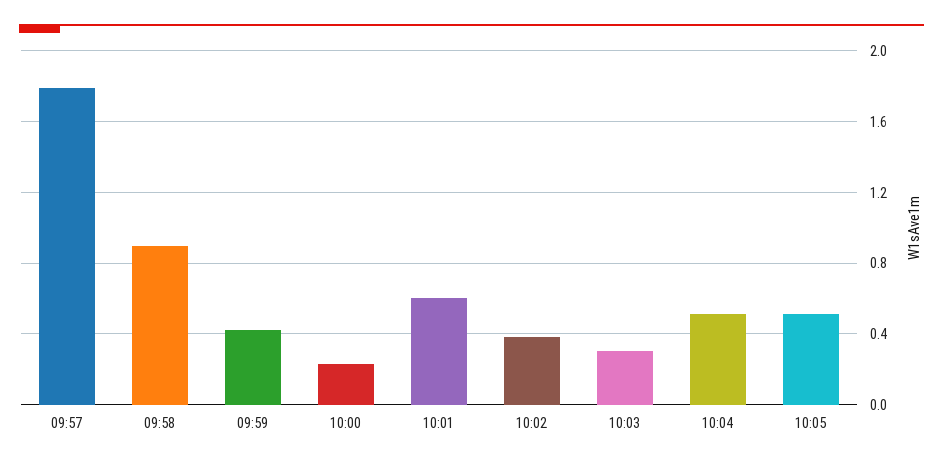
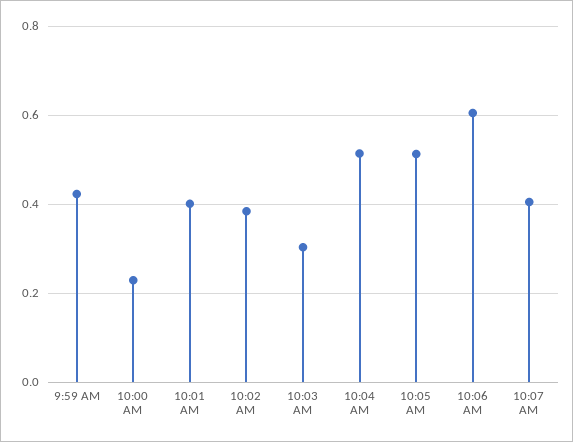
09:57: 1.8 -> none
09:58: 0.9 -> none
10:01: 0.6 -> 0.4
10:06 AM: none -> 0.6
10:07 AM: none -> 0.4

